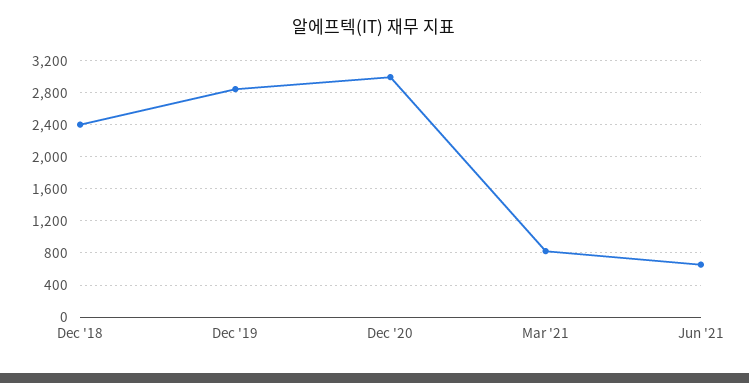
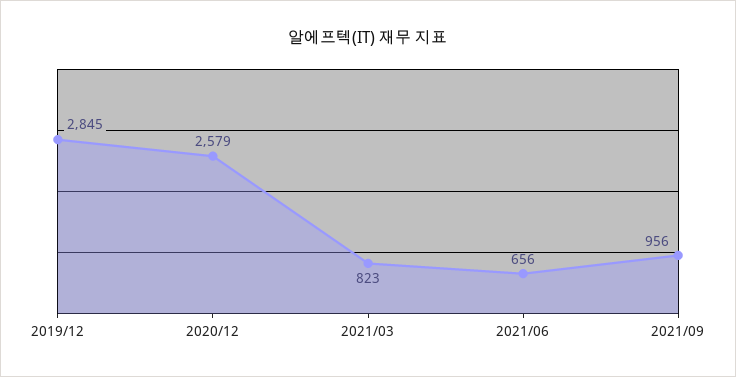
Dec '18: 2400 -> none
Dec '20: 3000 -> 2579
2021/09: none -> 956

